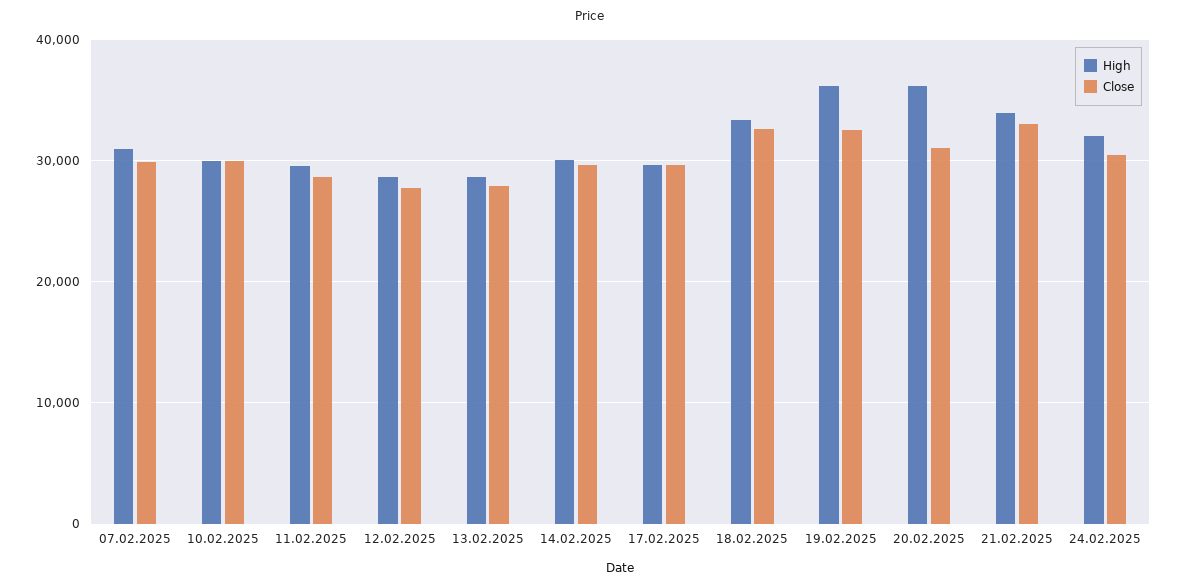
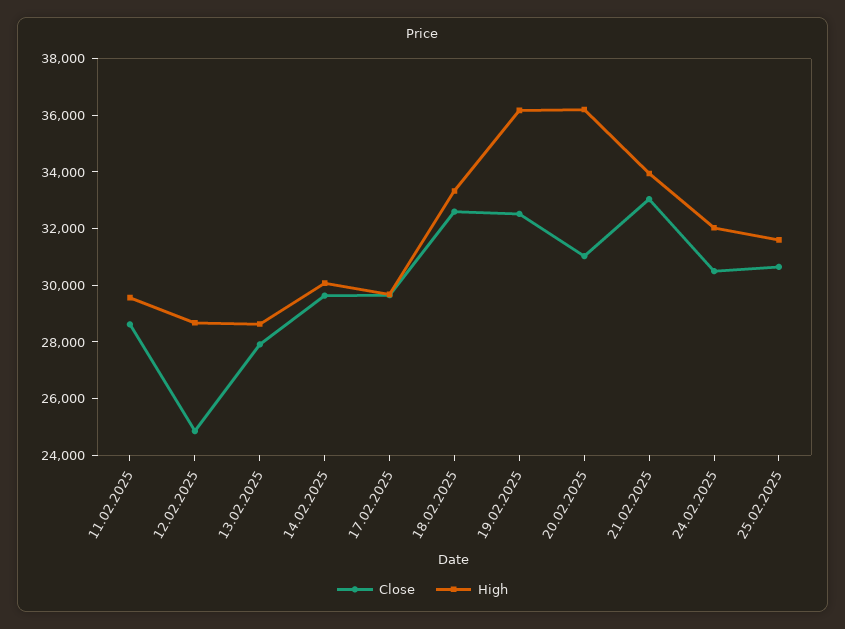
High, 07.02.2025: 31000 -> none
Close, 07.02.2025: 30000 -> none
High, 10.02.2025: 30000 -> none
Close, 10.02.2025: 30000 -> none
Close, 12.02.2025: 28000 -> 25000
Close, 25.02.2025: none -> 30500
High, 25.02.2025: none -> 31500

